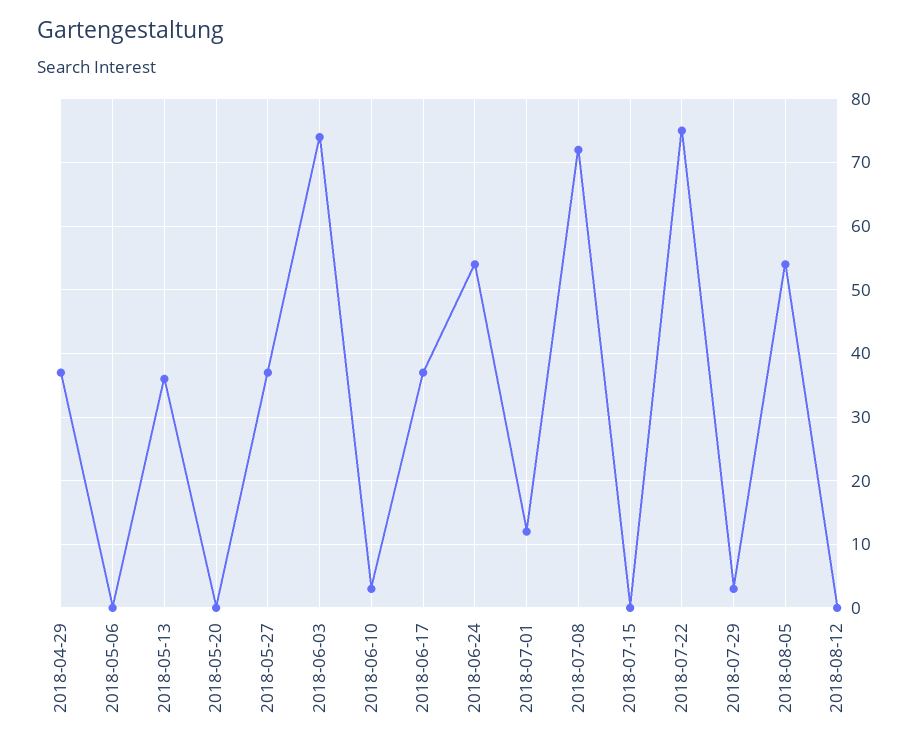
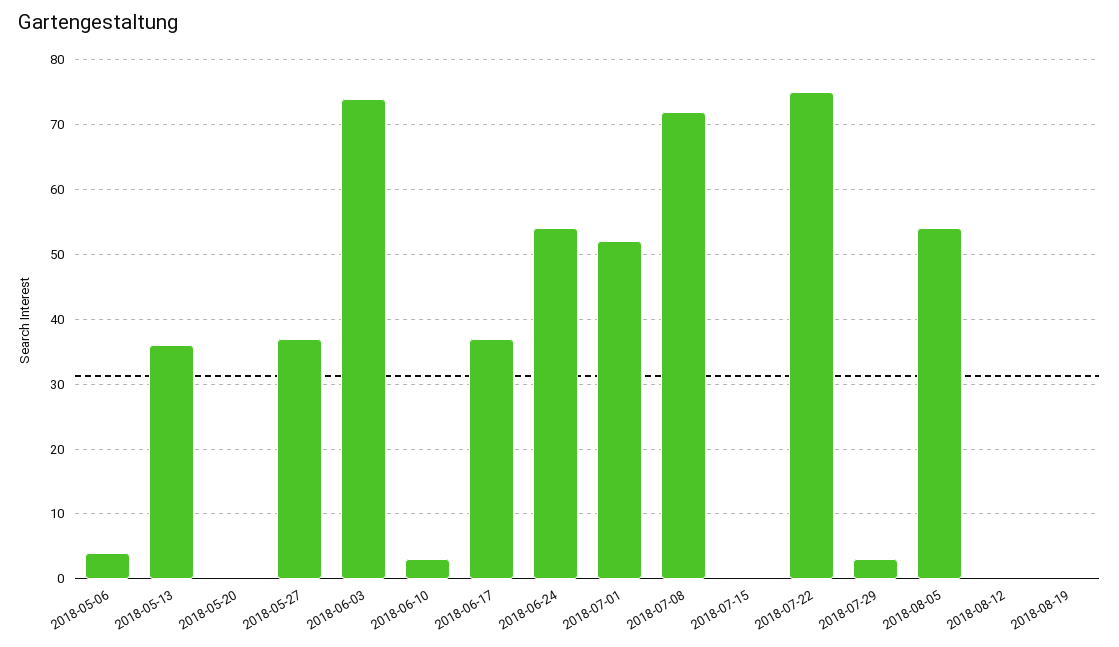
2018-04-29: 37 -> none
2018-05-06: 0 -> 4
2018-07-01: 12 -> 52
2018-08-19: none -> 0

